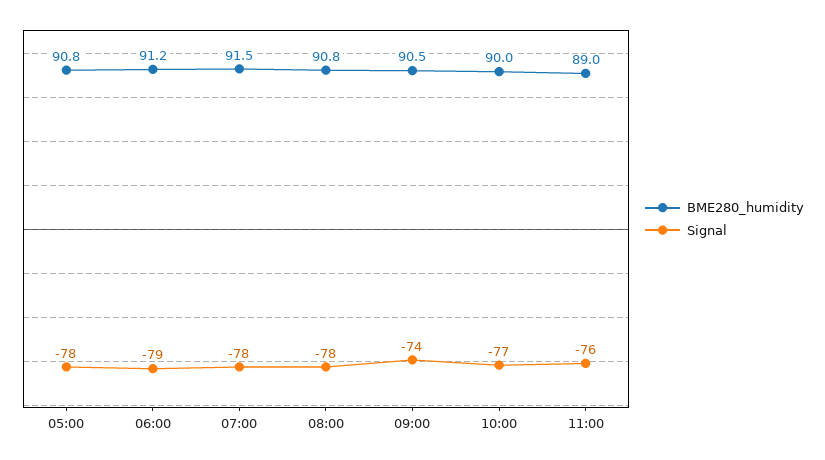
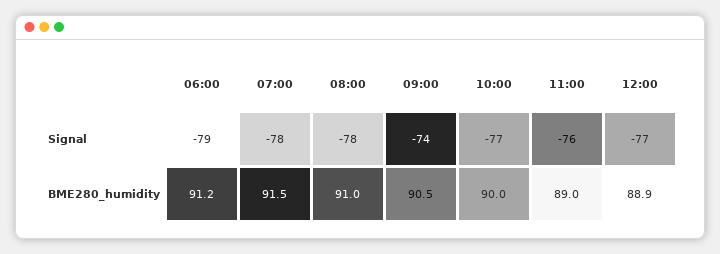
BME280_humidity, 05:00: 90.8 -> none
Signal, 05:00: -78 -> none
BME280_humidity, 08:00: 90.8 -> 91
Signal, 12:00: none -> -77
BME280_humidity, 12:00: none -> 88.9

